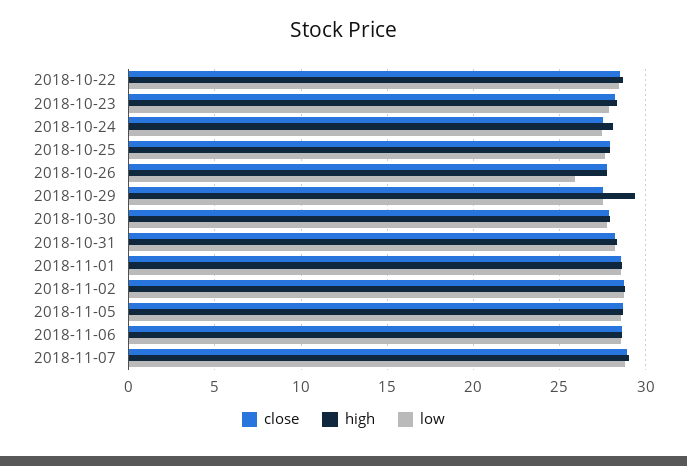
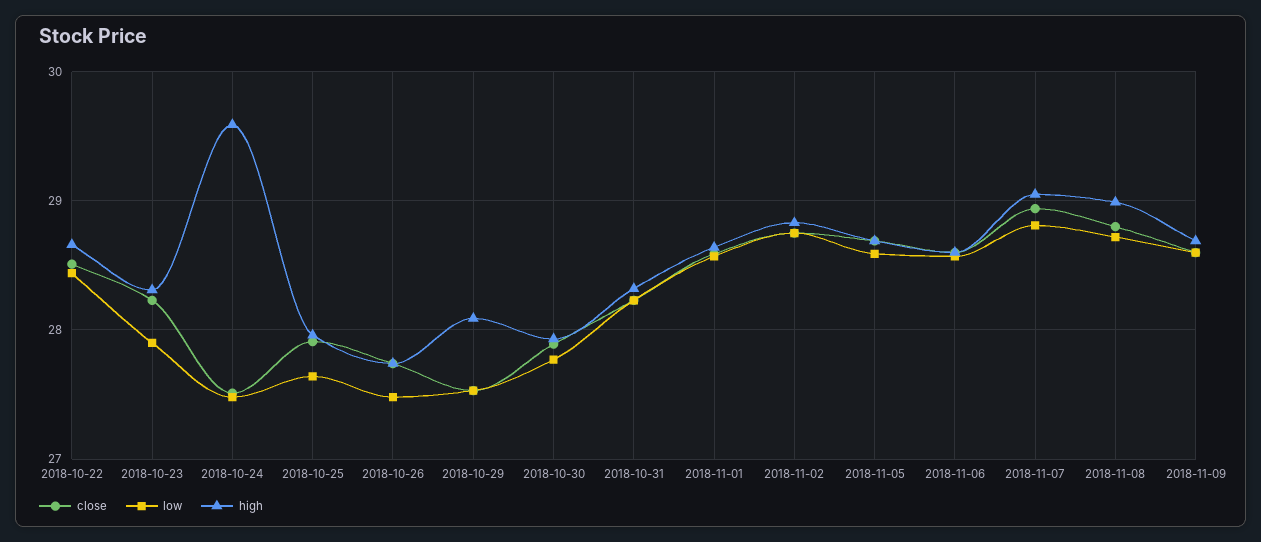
high, 2018-10-24: 28 -> 29.6
low, 2018-10-26: 26 -> 27.5
high, 2018-10-29: 29.5 -> 28.1
close, 2018-11-08: none -> 28.8
low, 2018-11-08: none -> 28.7
high, 2018-11-08: none -> 29
close, 2018-11-09: none -> 28.6
low, 2018-11-09: none -> 28.6
high, 2018-11-09: none -> 28.7

